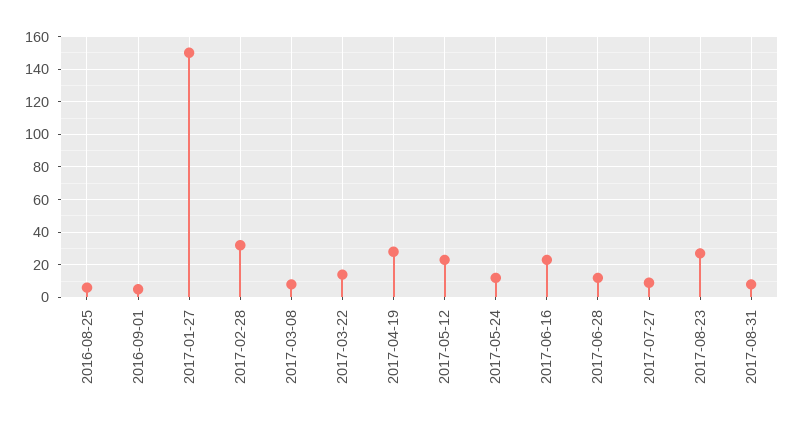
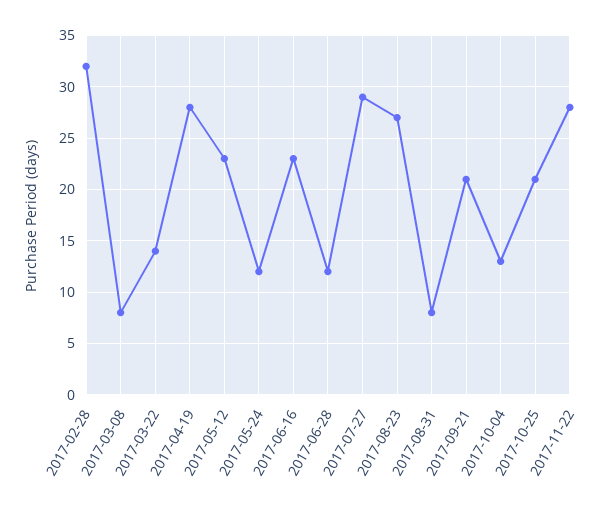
2016-08-25: 5 -> none
2016-09-01: 5 -> none
2017-01-27: 150 -> none
2017-07-27: 10 -> 29
2017-09-21: none -> 21
2017-10-04: none -> 13
2017-10-25: none -> 21
2017-11-22: none -> 28

